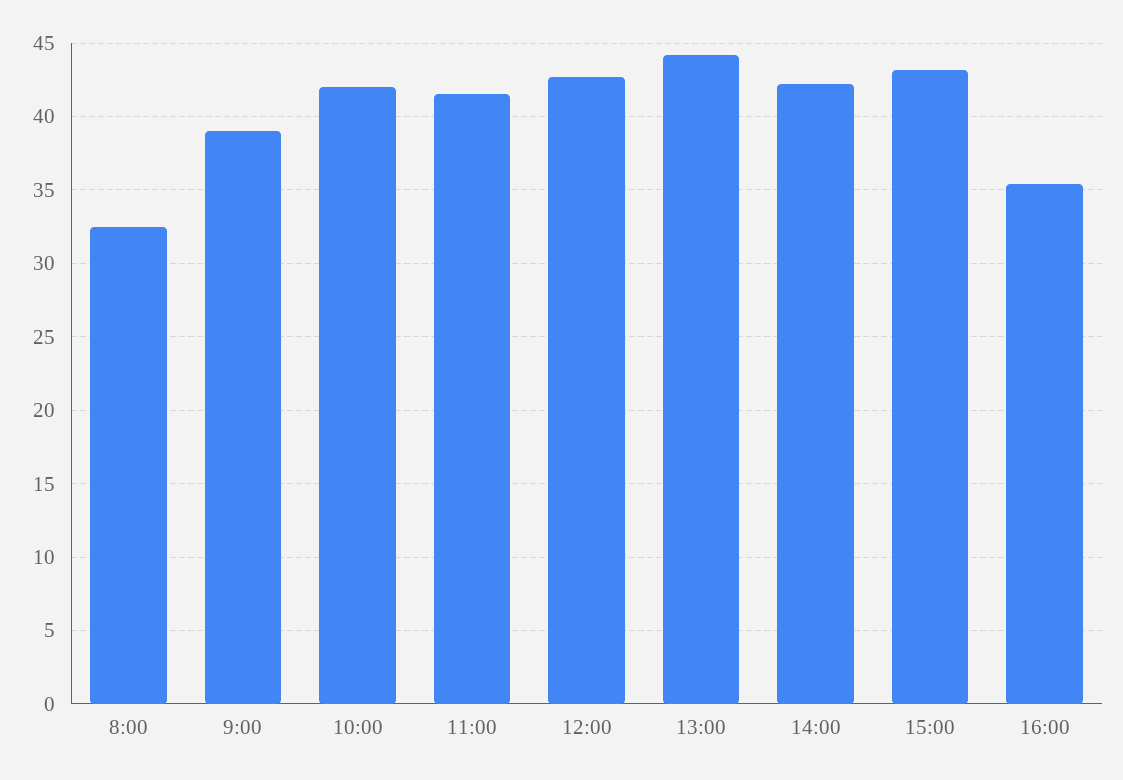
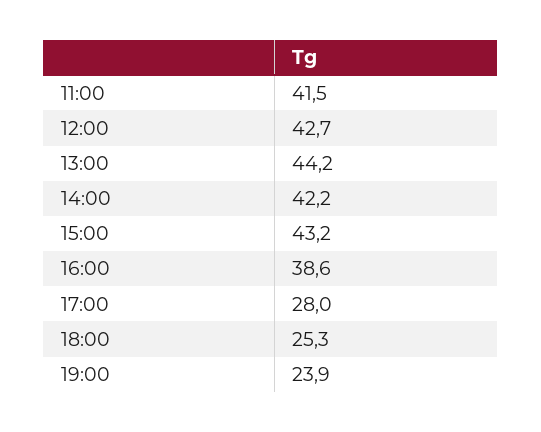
8:00: 32.5 -> none
9:00: 39 -> none
10:00: 42 -> none
16:00: 35.5 -> 38.6
17:00: none -> 28
18:00: none -> 25.3
19:00: none -> 23.9

